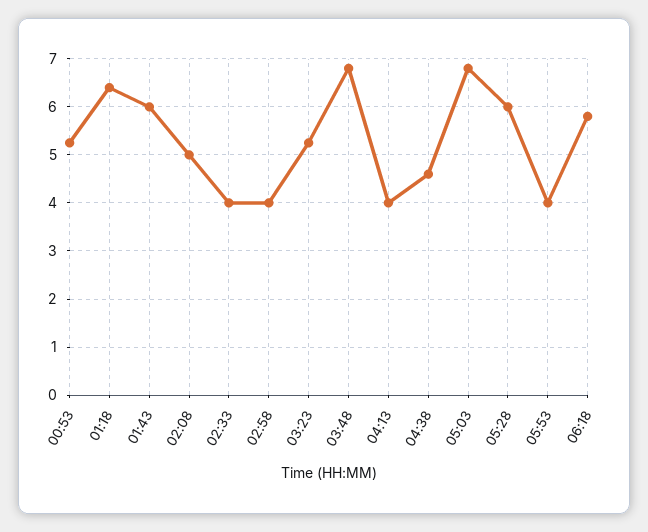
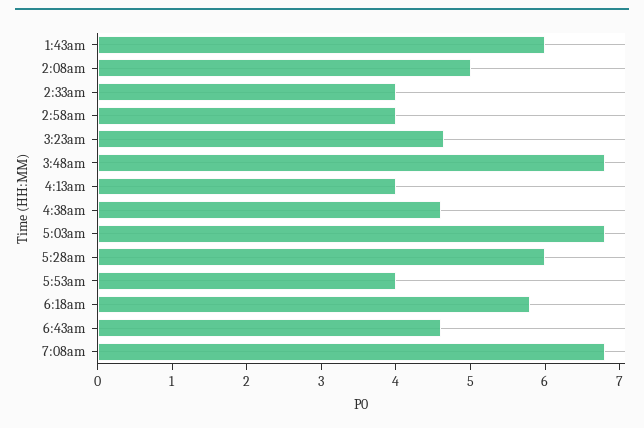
00:53: 5.2 -> none
01:18: 6.4 -> none
03:23: 5.2 -> 4.6
6:43am: none -> 4.6
7:08am: none -> 6.8

